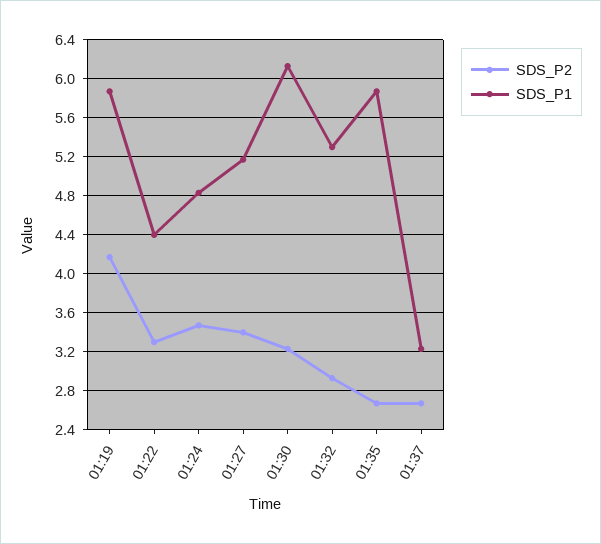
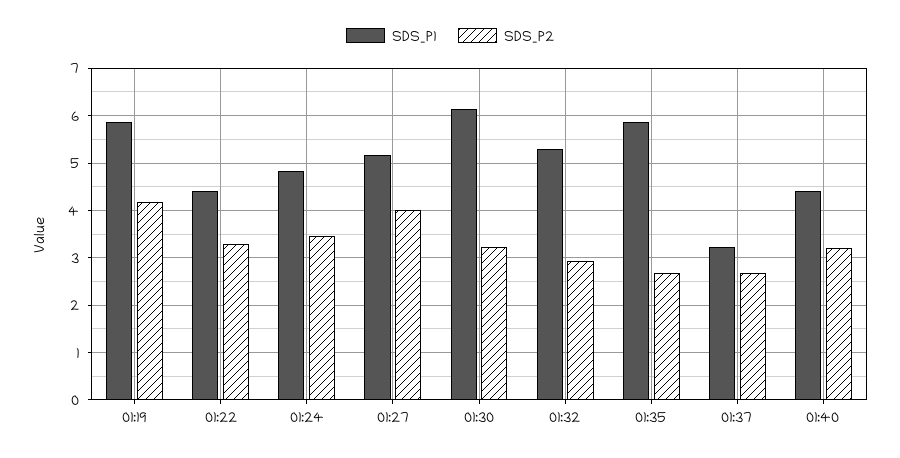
SDS_P2, 01:27: 3.4 -> 4
SDS_P1, 01:40: none -> 4.4
SDS_P2, 01:40: none -> 3.2

